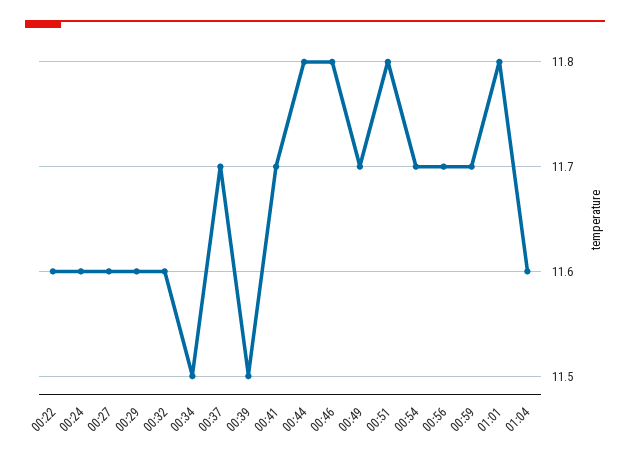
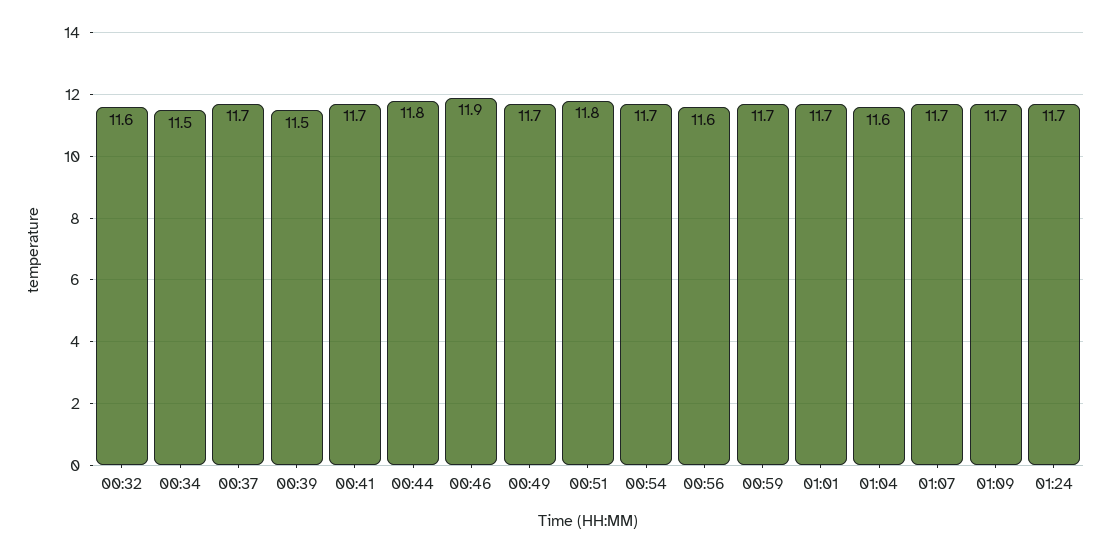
00:22: 11.6 -> none
00:24: 11.6 -> none
00:27: 11.6 -> none
00:29: 11.6 -> none
00:46: 11.8 -> 11.9
00:56: 11.7 -> 11.6
01:01: 11.8 -> 11.7
01:07: none -> 11.7
01:09: none -> 11.7
01:24: none -> 11.7

